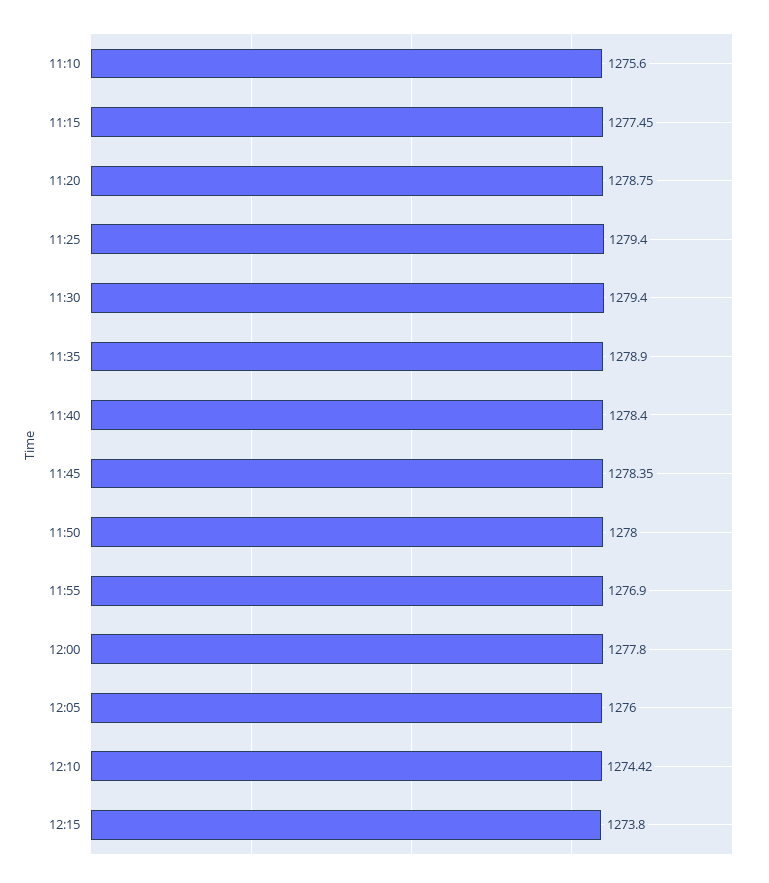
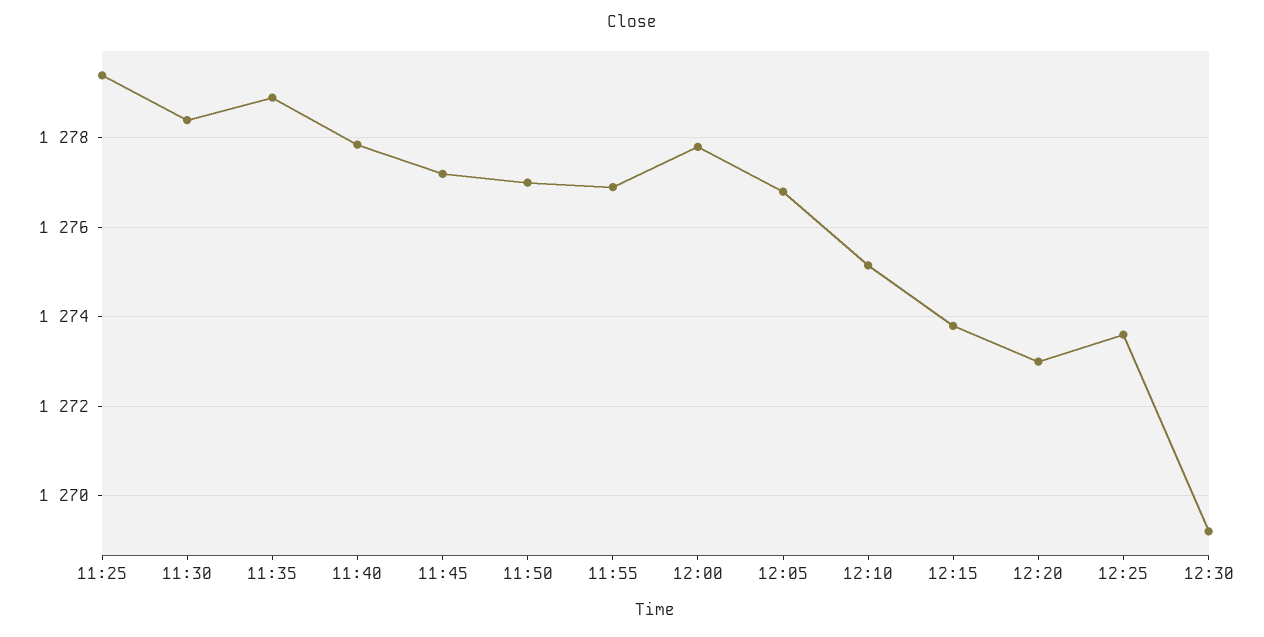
11:10: 1275.6 -> none
11:15: 1277.45 -> none
11:20: 1278.75 -> none
11:30: 1279.4 -> 1278.4
11:40: 1278.4 -> 1277.8
11:45: 1278.35 -> 1277.2
11:50: 1278 -> 1277
12:05: 1276 -> 1276.8
12:10: 1274.42 -> 1275.2
12:20: none -> 1273
12:25: none -> 1273.6
12:30: none -> 1269.2

